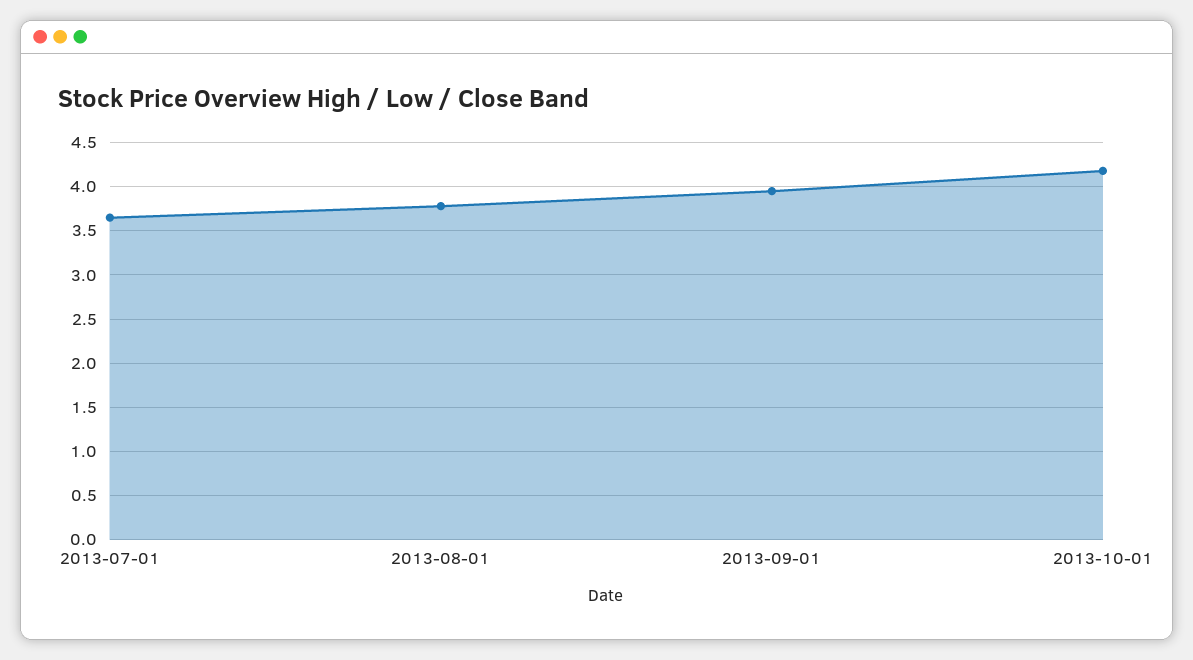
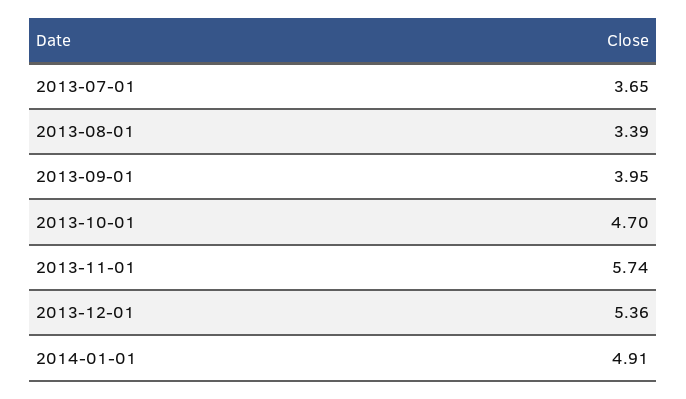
2013-08-01: 3.8 -> 3.39
2013-10-01: 4.2 -> 4.7
2013-11-01: none -> 5.74
2013-12-01: none -> 5.36
2014-01-01: none -> 4.91

